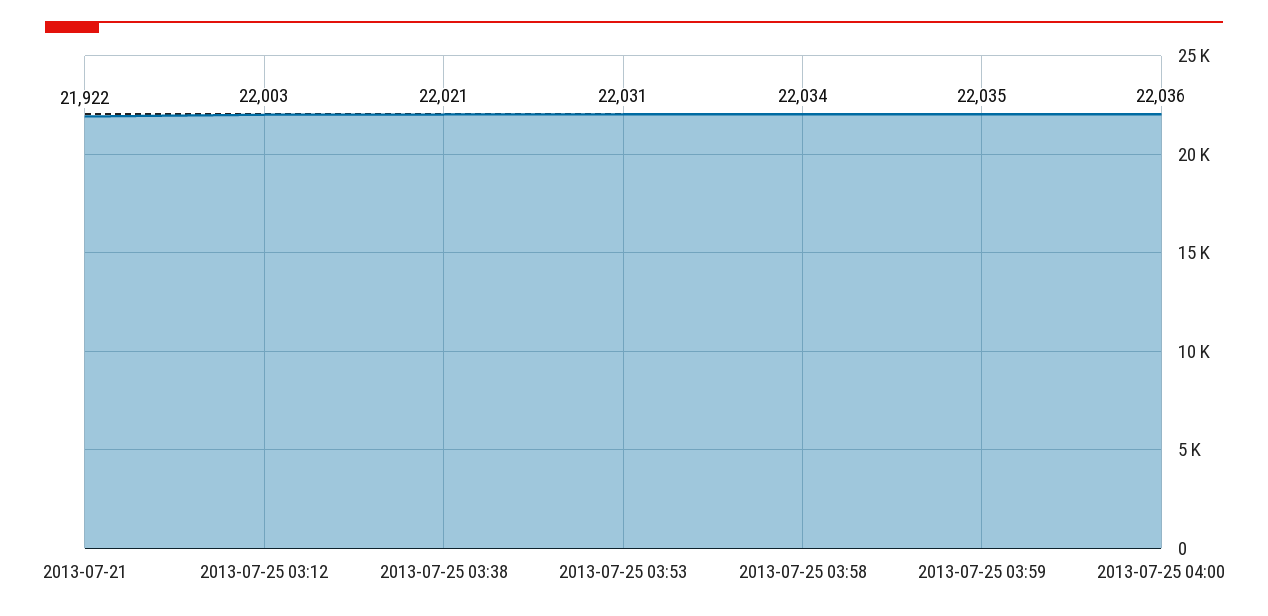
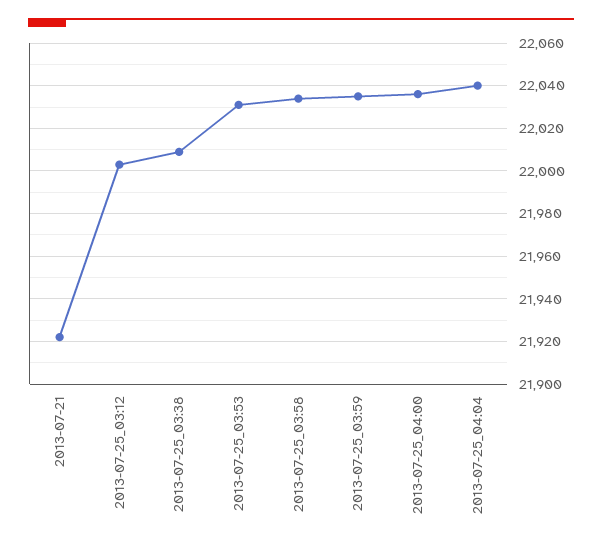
2013-07-25 03:38: 22021 -> 22010
2013-07-25_04:04: none -> 22040

